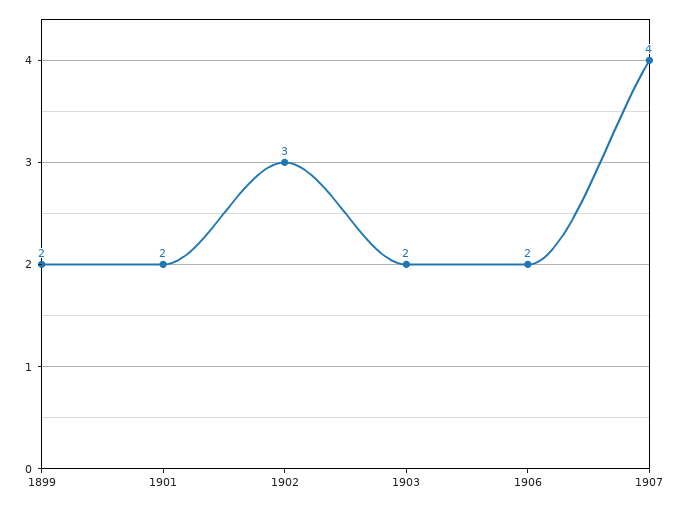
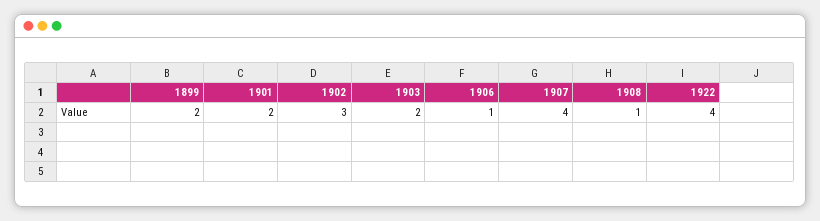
1906: 2 -> 1
1908: none -> 1
1922: none -> 4

